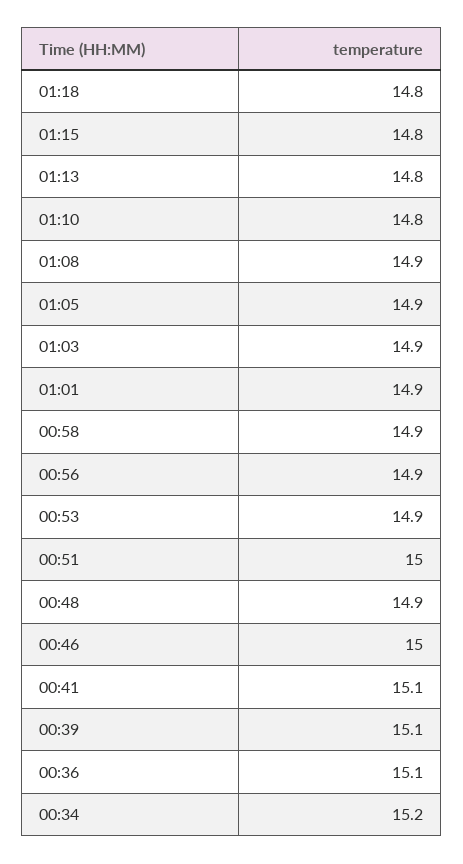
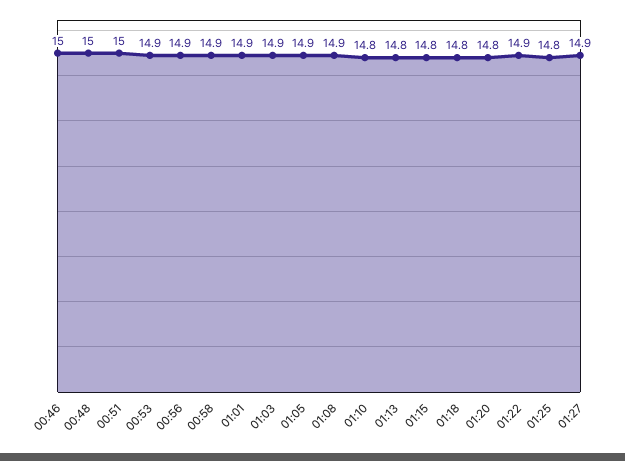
00:48: 14.9 -> 15
00:41: 15.1 -> none
00:39: 15.1 -> none
00:36: 15.1 -> none
00:34: 15.2 -> none
01:20: none -> 14.8
01:22: none -> 14.9
01:25: none -> 14.8
01:27: none -> 14.9

